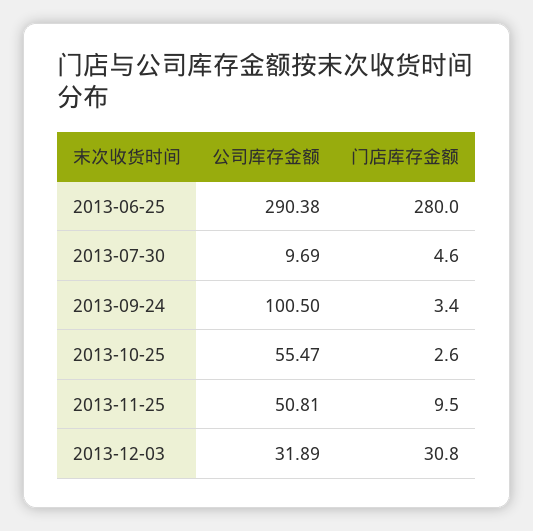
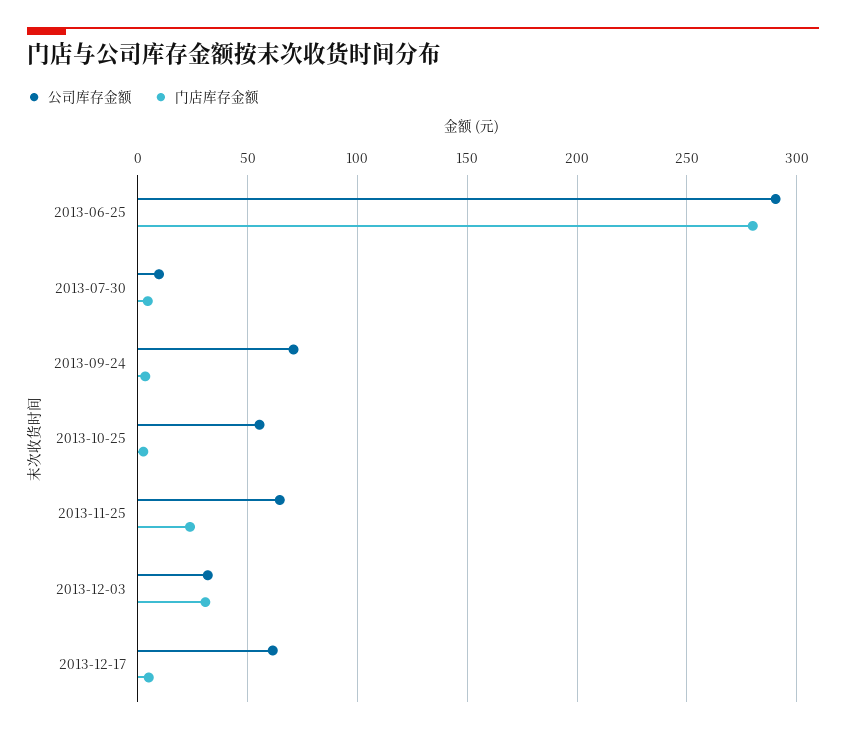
公司库存金额, 2013-09-24: 100.5 -> 70
公司库存金额, 2013-11-25: 50.81 -> 65
门店库存金额, 2013-11-25: 9.5 -> 25
公司库存金额, 2013-12-17: none -> 60
门店库存金额, 2013-12-17: none -> 5

